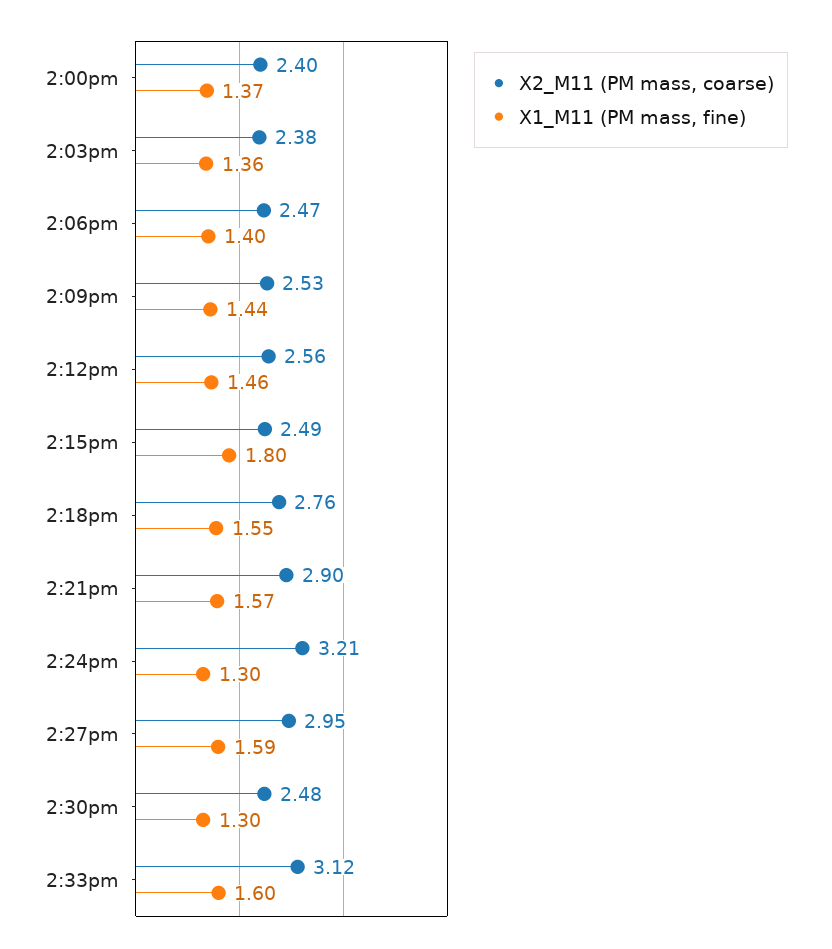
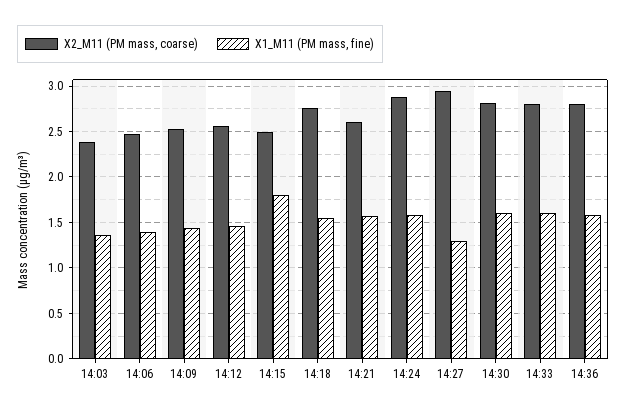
X2_M11 (PM mass, coarse), 2:00pm: 2.4 -> none
X1_M11 (PM mass, fine), 2:00pm: 1.37 -> none
X2_M11 (PM mass, coarse), 2:21pm: 2.9 -> 2.6
X2_M11 (PM mass, coarse), 2:24pm: 3.21 -> 2.9
X1_M11 (PM mass, fine), 2:24pm: 1.3 -> 1.6
X1_M11 (PM mass, fine), 2:27pm: 1.59 -> 1.3
X2_M11 (PM mass, coarse), 2:30pm: 2.48 -> 2.8
X1_M11 (PM mass, fine), 2:30pm: 1.3 -> 1.6
X2_M11 (PM mass, coarse), 2:33pm: 3.12 -> 2.8
X2_M11 (PM mass, coarse), 14:36: none -> 2.8
X1_M11 (PM mass, fine), 14:36: none -> 1.6

